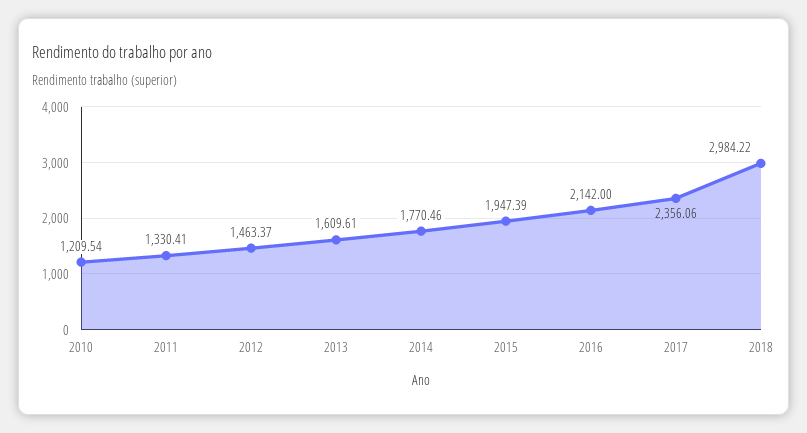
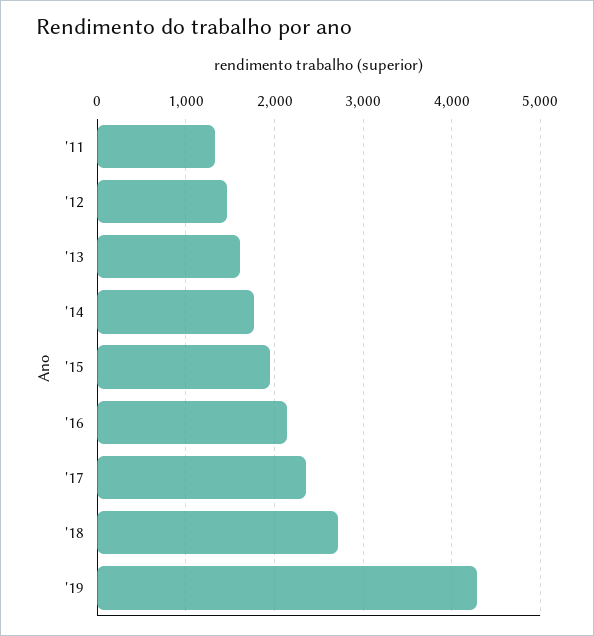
2010: 1209.54 -> none
2018: 2984.22 -> 2700
'19: none -> 4300

